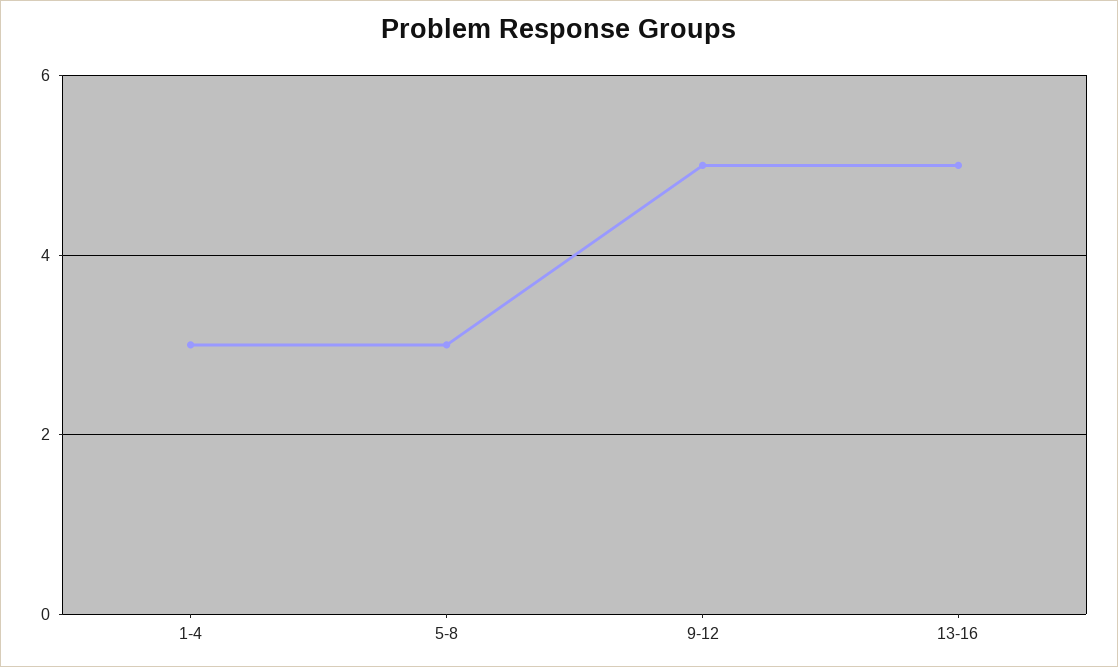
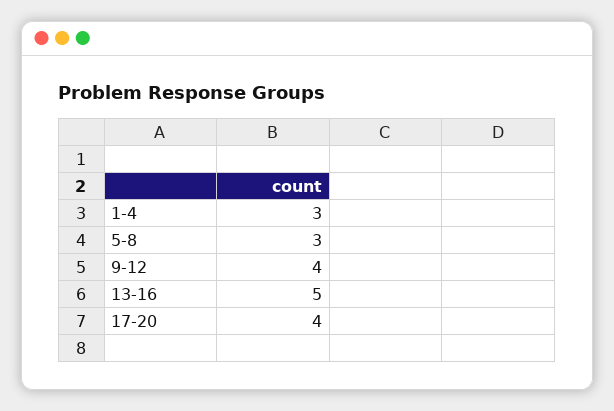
9-12: 5 -> 4
17-20: none -> 4

